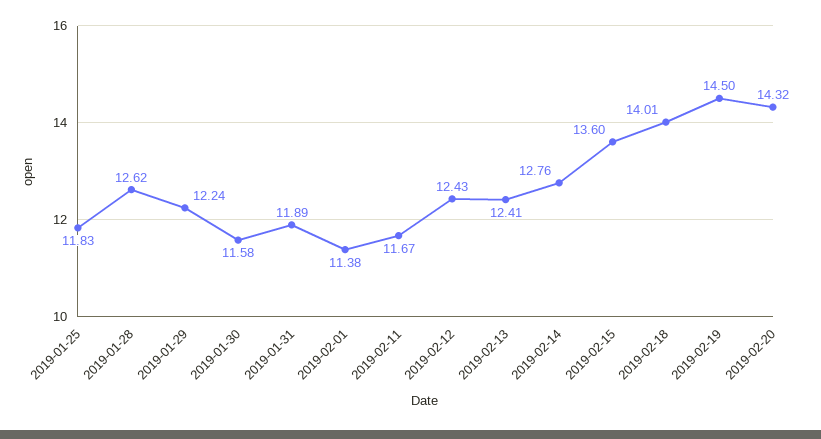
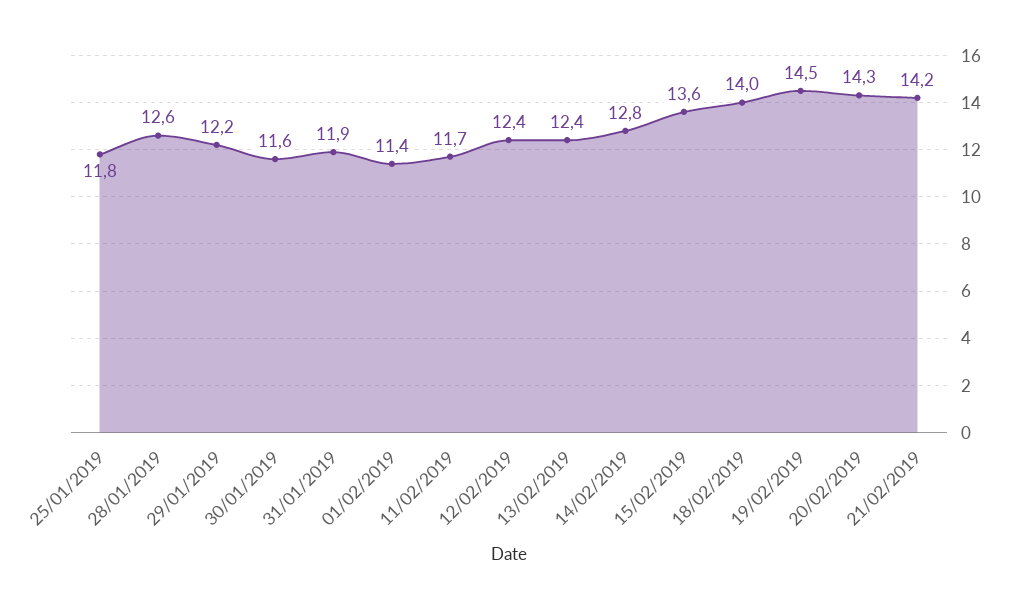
21/02/2019: none -> 14.2

